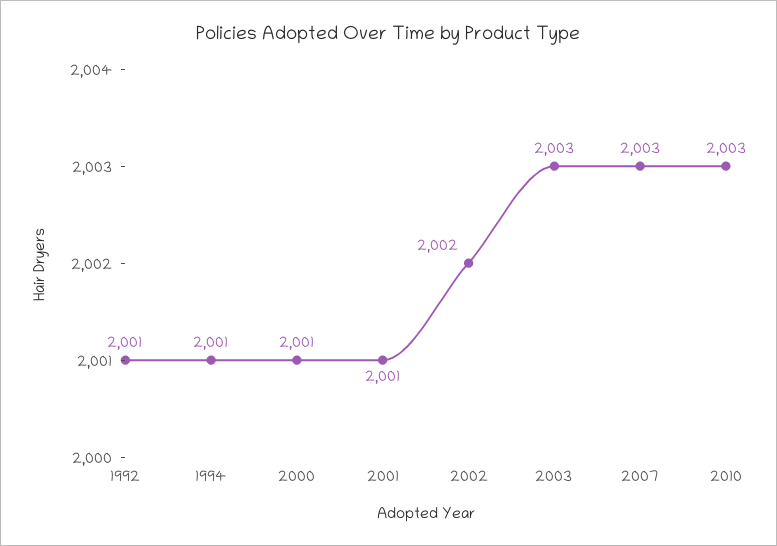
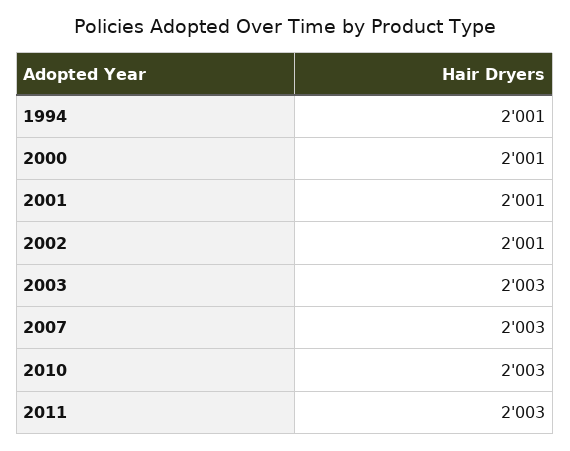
1992: 2001 -> none
2002: 2002 -> 2001
2011: none -> 2003

